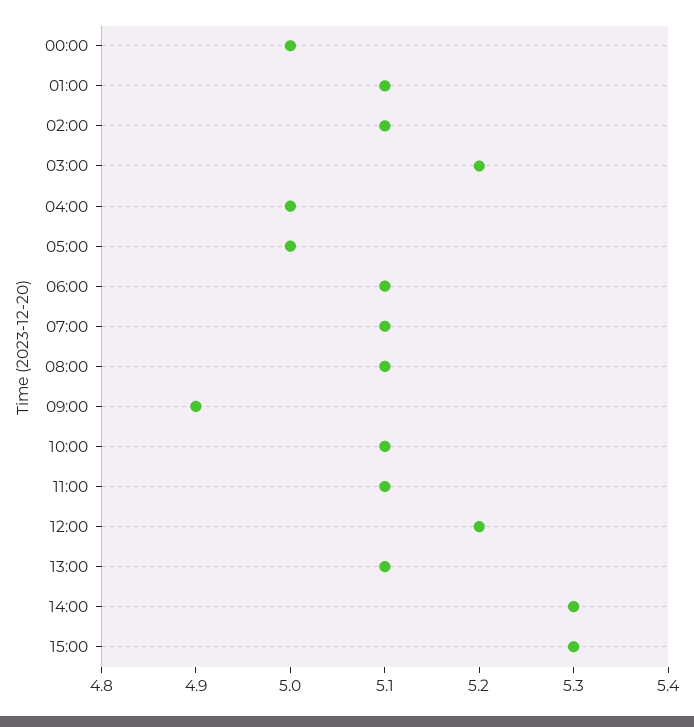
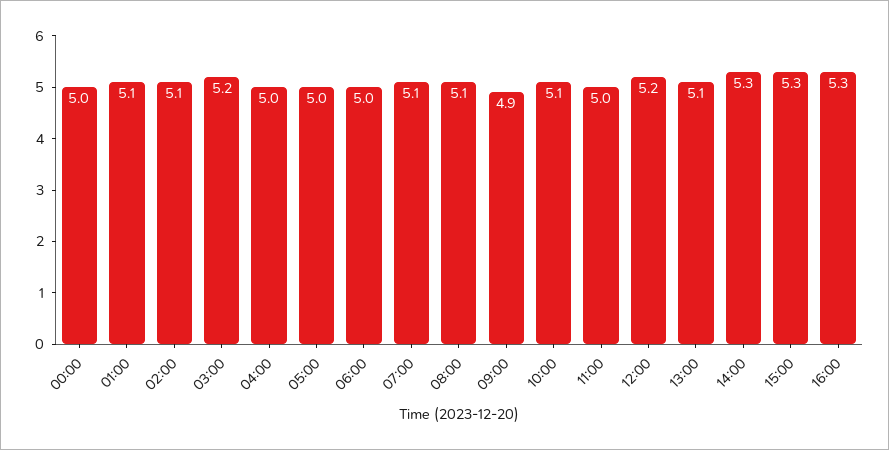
06:00: 5.1 -> 5
11:00: 5.1 -> 5
16:00: none -> 5.3

